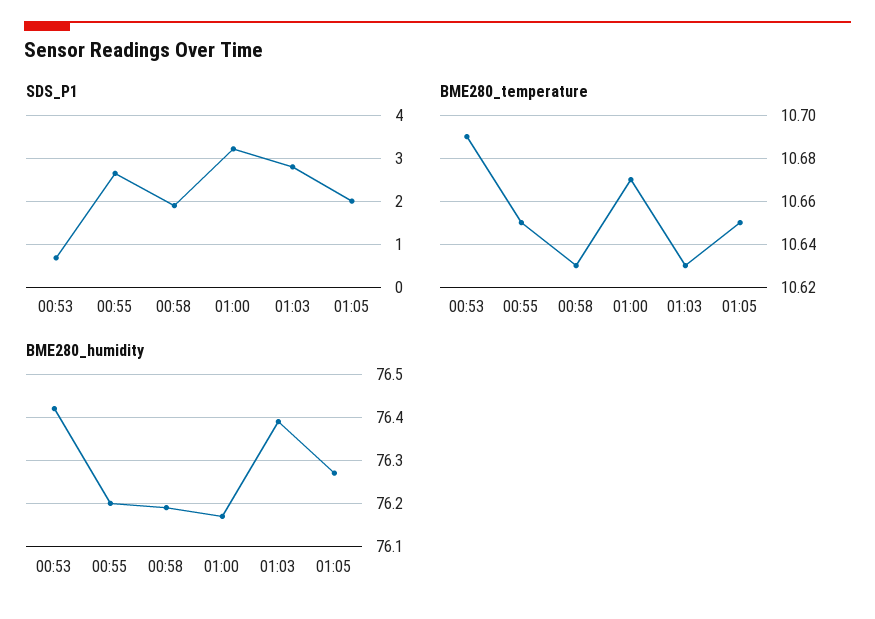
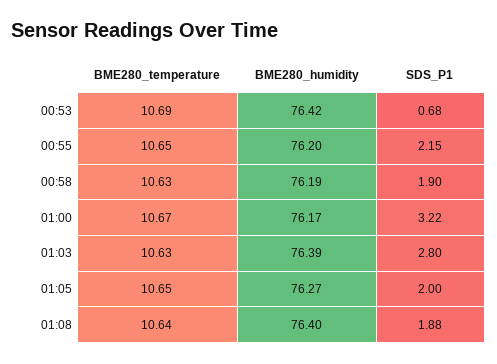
SDS_P1, 00:55: 2.6 -> 2.15
BME280_temperature, 01:08: none -> 10.64
BME280_humidity, 01:08: none -> 76.4
SDS_P1, 01:08: none -> 1.88

